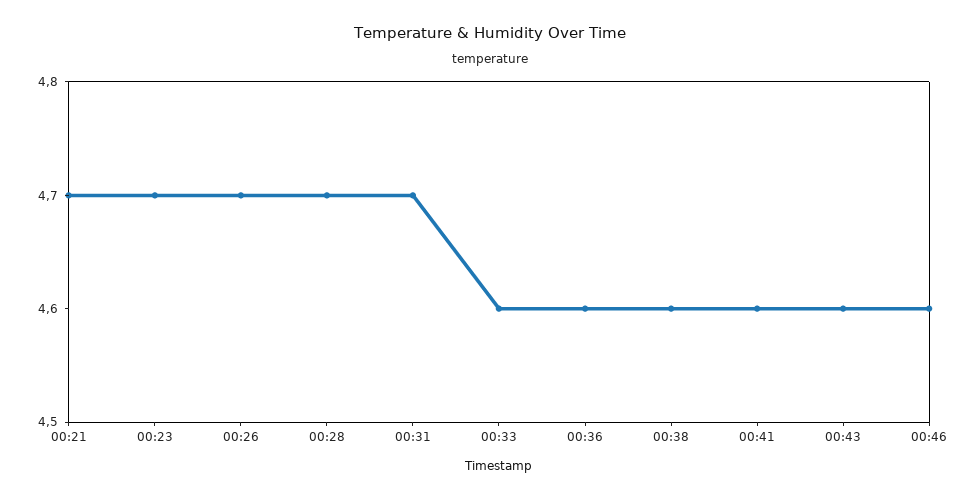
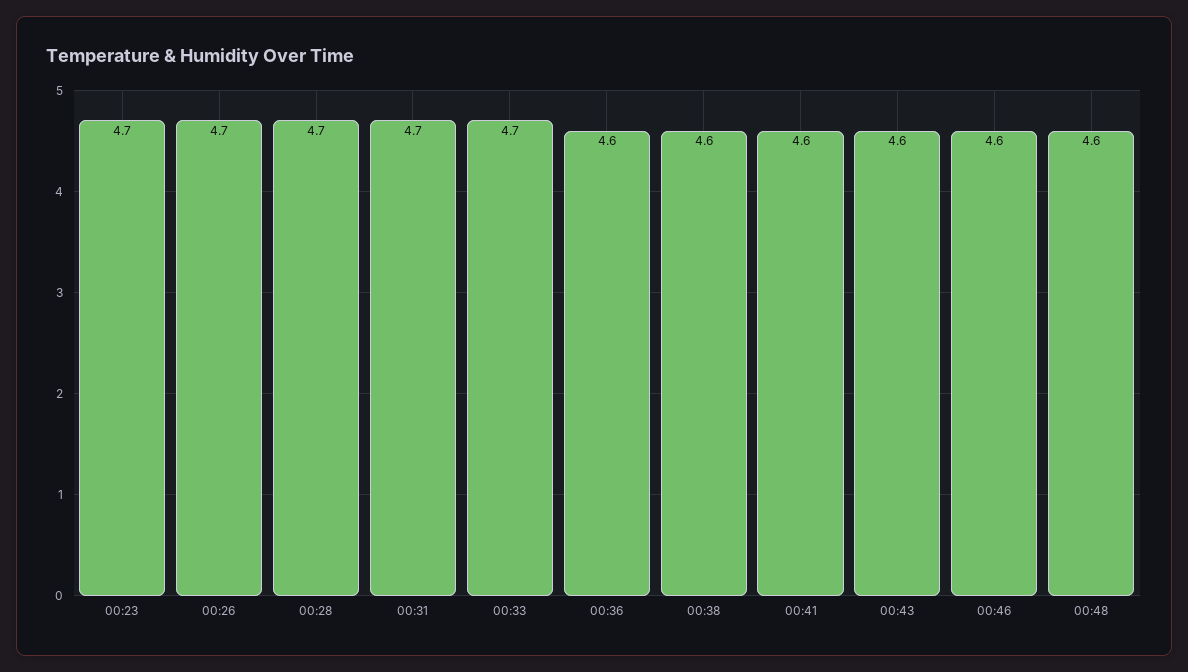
00:21: 4.7 -> none
00:33: 4.6 -> 4.7
00:48: none -> 4.6

